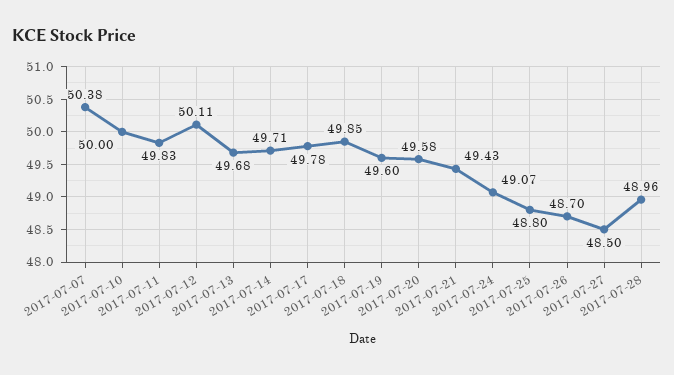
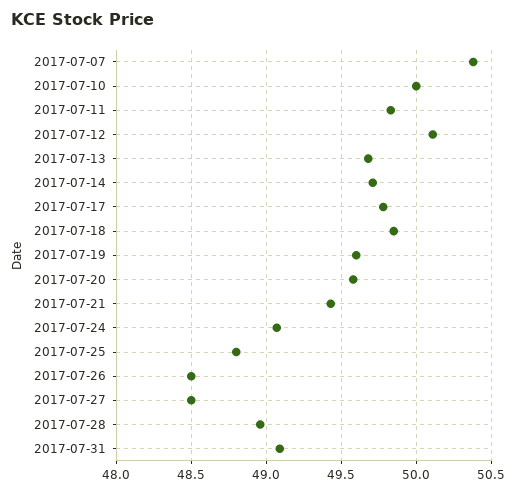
2017-07-26: 48.7 -> 48.5
2017-07-31: none -> 49.1

